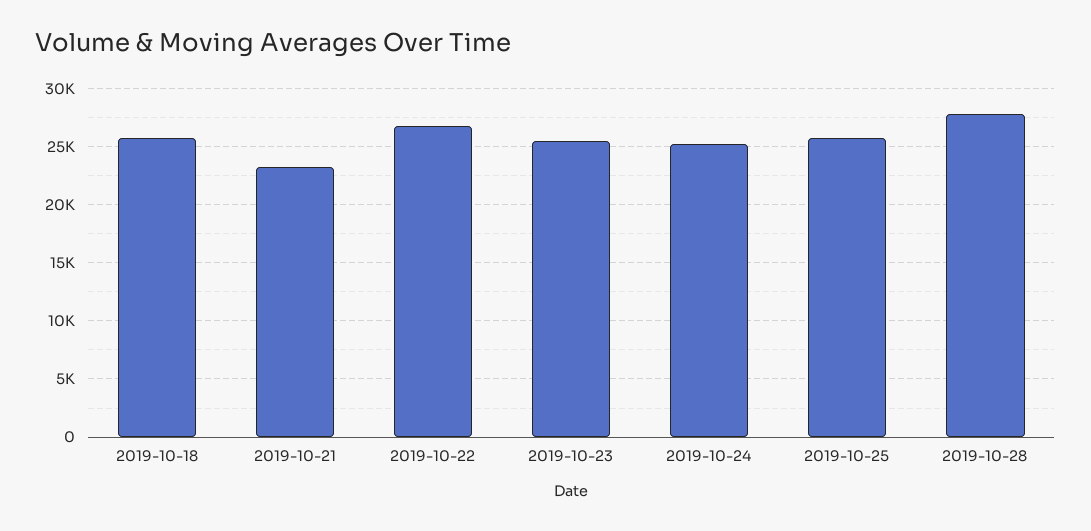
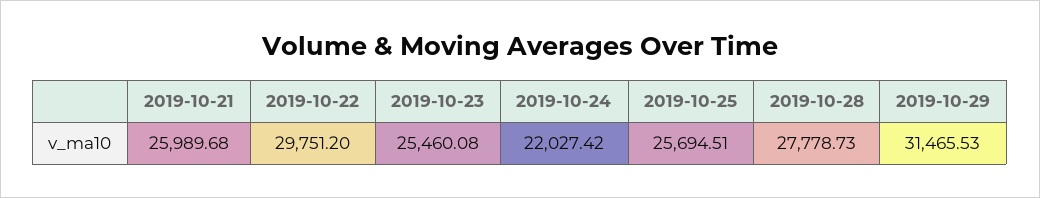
2019-10-18: 26000 -> none
2019-10-21: 23000 -> 25989.68
2019-10-22: 27000 -> 29751.2
2019-10-24: 25000 -> 22027.42
2019-10-29: none -> 31465.53

